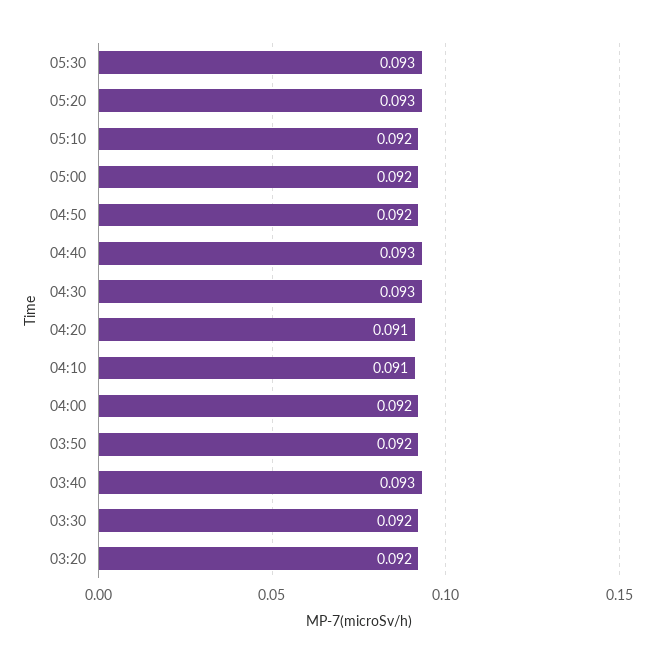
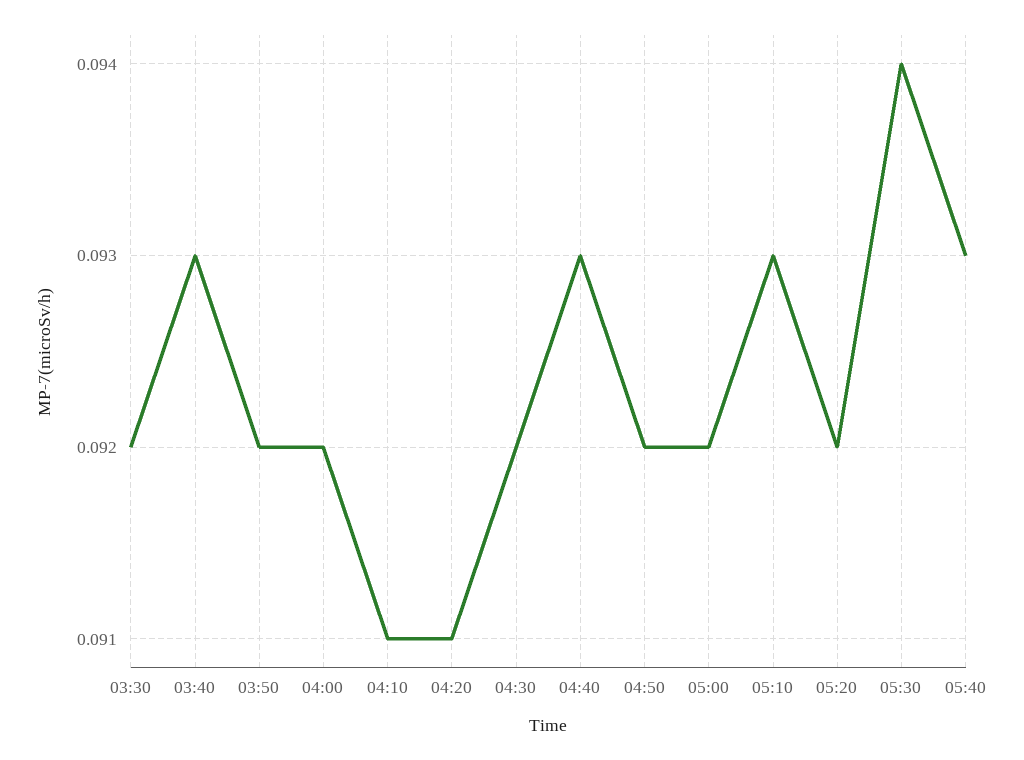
05:30: 0.093 -> 0.094
05:20: 0.093 -> 0.092
05:10: 0.092 -> 0.093
04:30: 0.093 -> 0.092
03:20: 0.092 -> none
05:40: none -> 0.093

